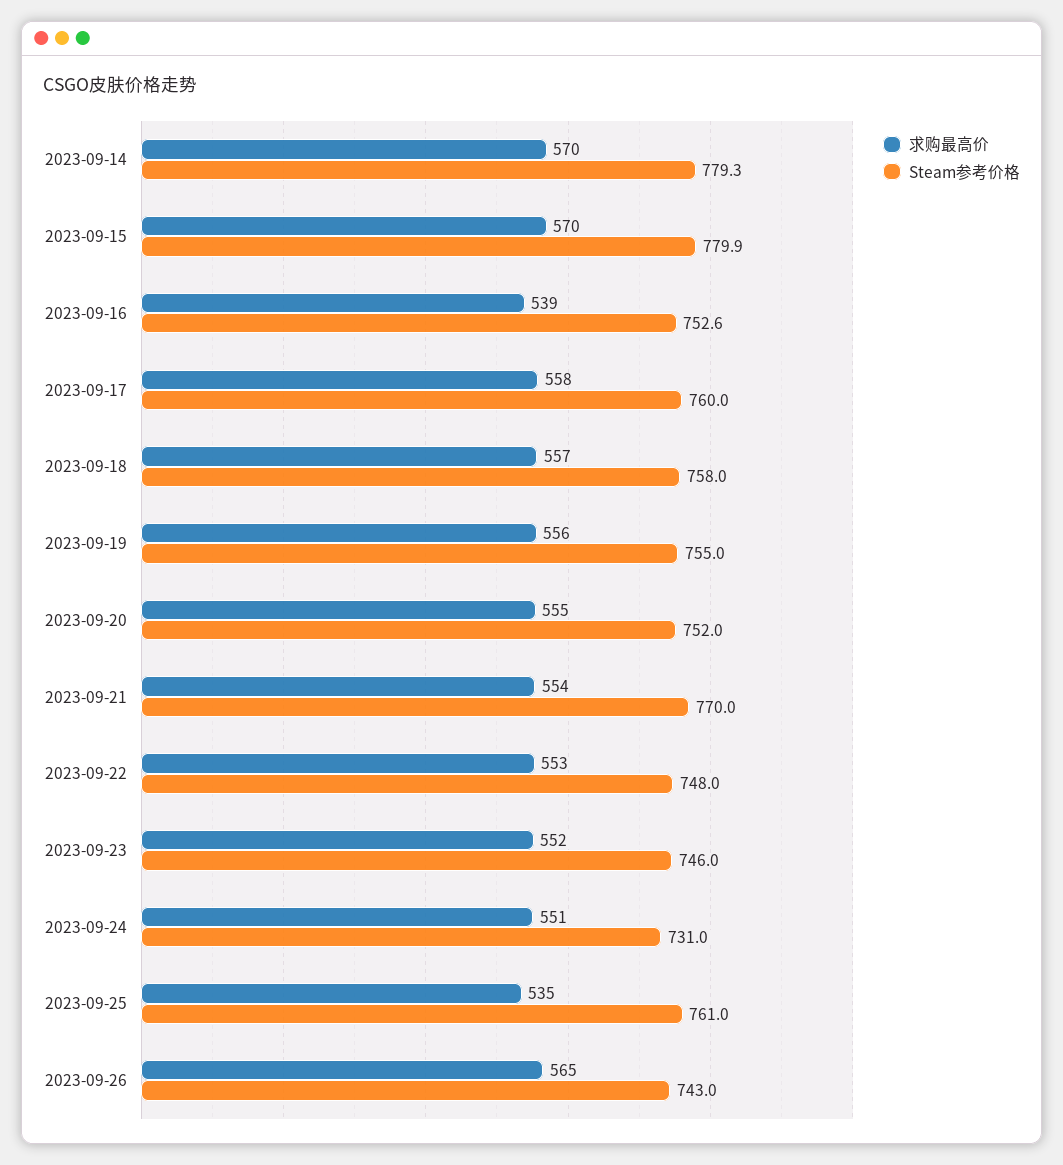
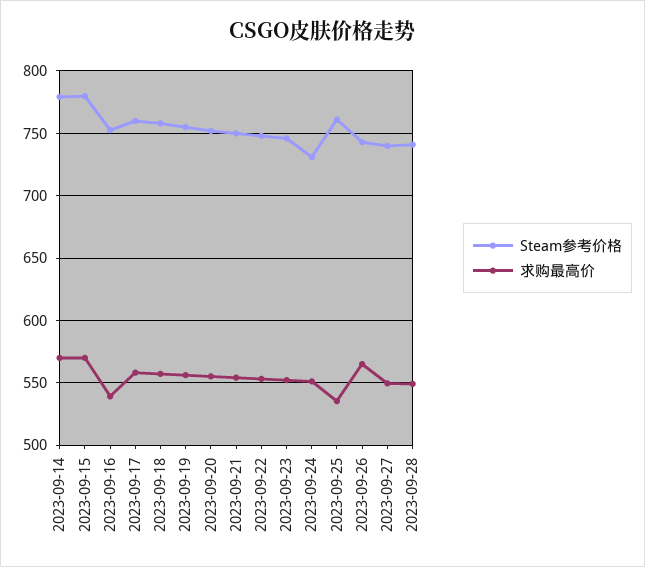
Steam参考价格, 2023-09-21: 770 -> 750
Steam参考价格, 2023-09-27: none -> 740
求购最高价, 2023-09-27: none -> 550
Steam参考价格, 2023-09-28: none -> 740
求购最高价, 2023-09-28: none -> 550

